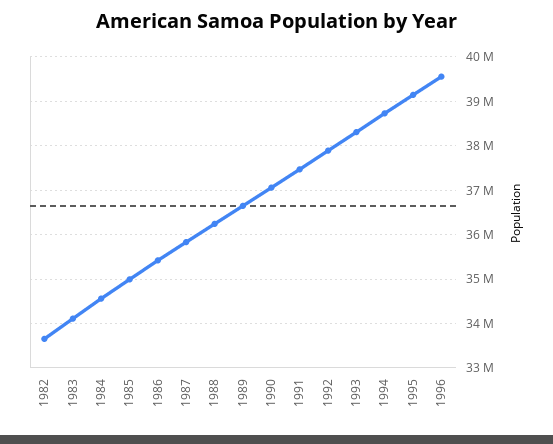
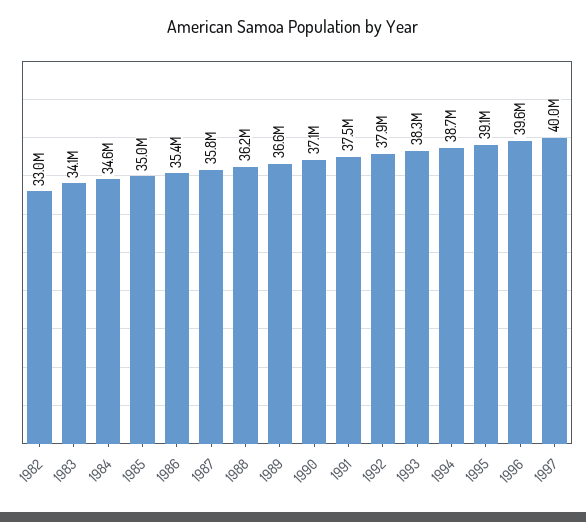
1982: 33600000 -> 33000000
1997: none -> 40000000

